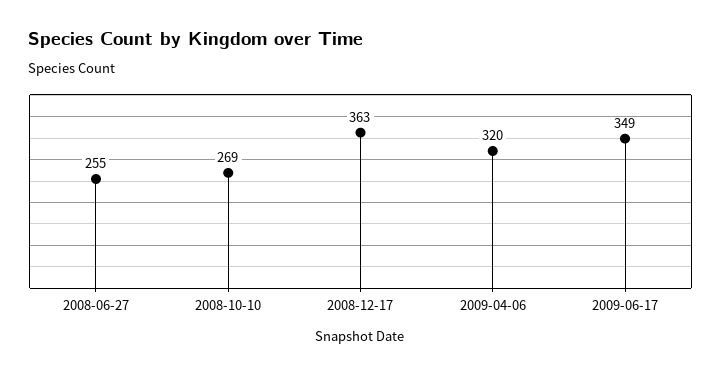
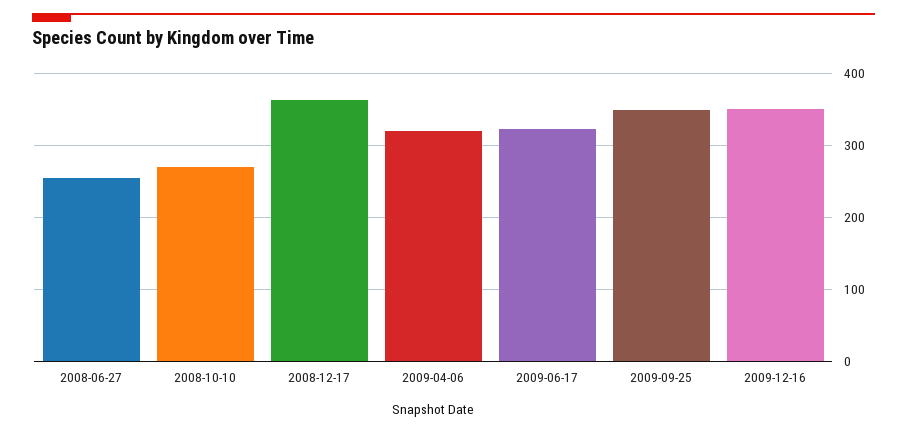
2009-06-17: 349 -> 320
2009-09-25: none -> 350
2009-12-16: none -> 350

